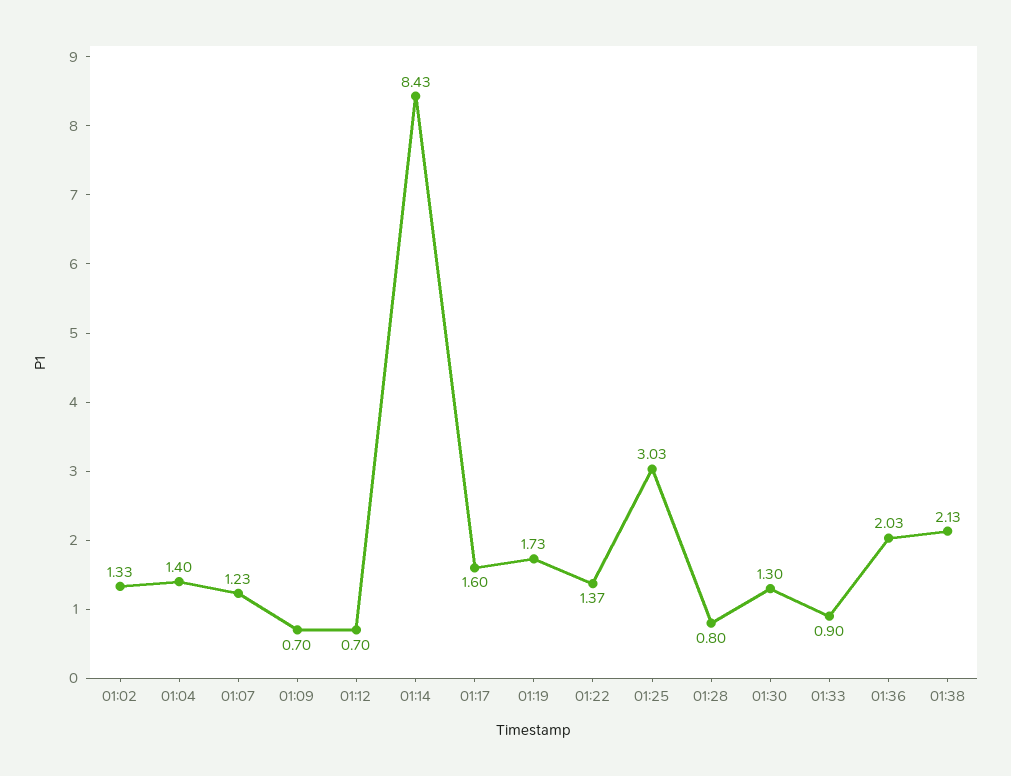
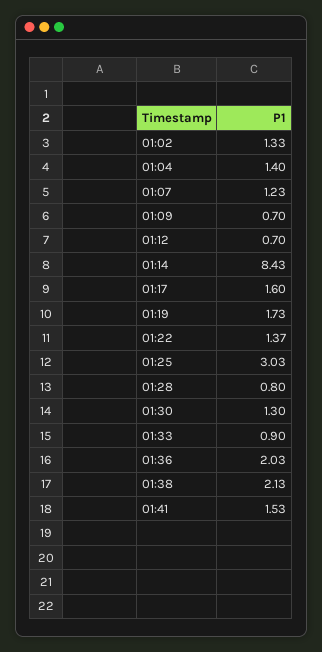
01:41: none -> 1.53

